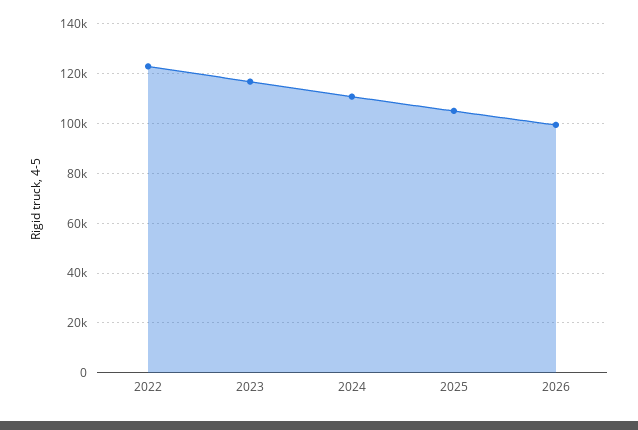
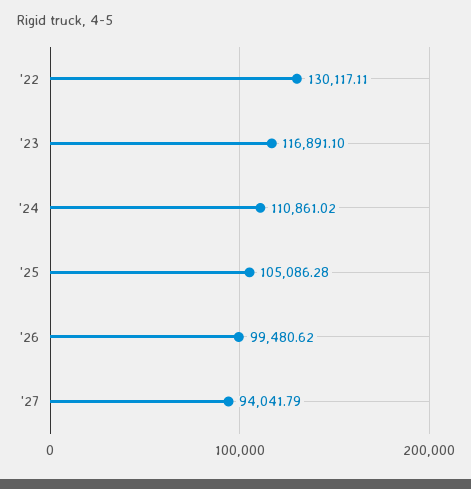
2022: 122500 -> 130117.11
'27: none -> 94041.79

